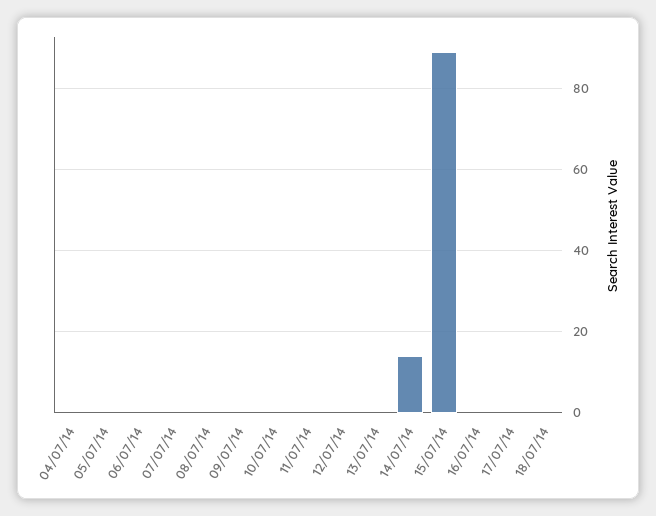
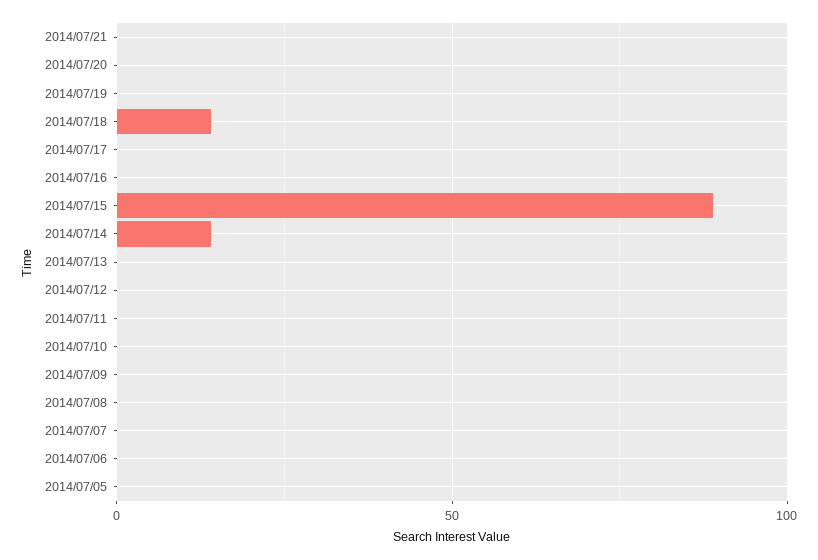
04/07/14: 0 -> none
18/07/14: 0 -> 15
2014/07/21: none -> 0
2014/07/20: none -> 0
2014/07/19: none -> 0

